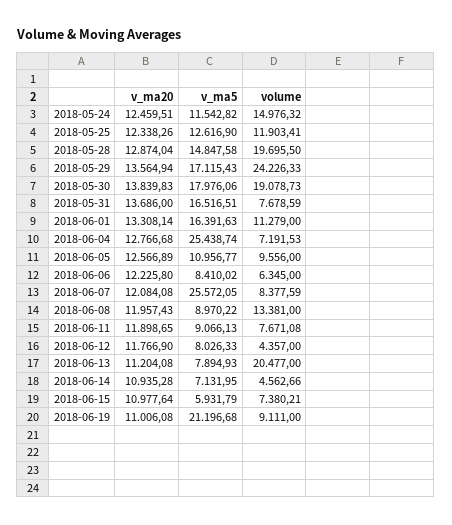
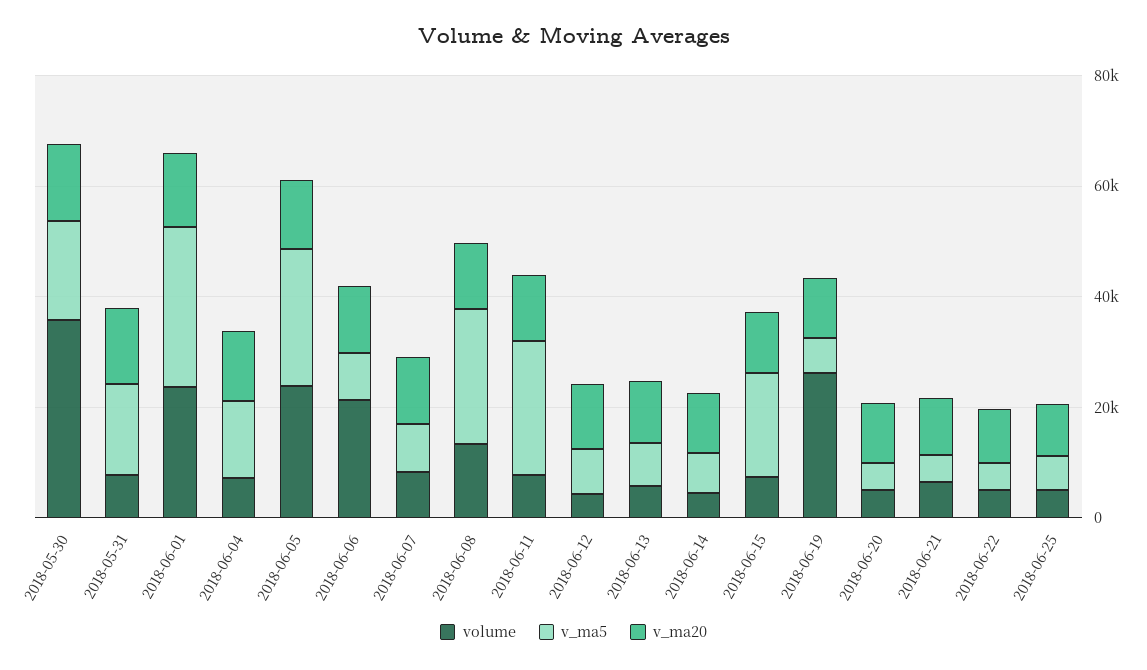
v_ma20, 2018-05-24: 12459.51 -> none
v_ma5, 2018-05-24: 11542.82 -> none
volume, 2018-05-24: 14976.32 -> none
v_ma20, 2018-05-25: 12338.26 -> none
v_ma5, 2018-05-25: 12616.9 -> none
volume, 2018-05-25: 11903.41 -> none
v_ma20, 2018-05-28: 12874.04 -> none
v_ma5, 2018-05-28: 14847.58 -> none
volume, 2018-05-28: 19695.5 -> none
v_ma20, 2018-05-29: 13564.94 -> none
v_ma5, 2018-05-29: 17115.43 -> none
volume, 2018-05-29: 24226.33 -> none
volume, 2018-05-30: 19078.73 -> 35000
v_ma5, 2018-06-01: 16391.63 -> 30000
volume, 2018-06-01: 11279 -> 25000
v_ma5, 2018-06-04: 25438.74 -> 15000
v_ma5, 2018-06-05: 10956.77 -> 25000
volume, 2018-06-05: 9556 -> 25000
volume, 2018-06-06: 6345 -> 20000
v_ma5, 2018-06-07: 25572.05 -> 10000
v_ma5, 2018-06-08: 8970.22 -> 25000
v_ma5, 2018-06-11: 9066.13 -> 25000
volume, 2018-06-13: 20477 -> 5000
v_ma5, 2018-06-15: 5931.79 -> 20000
v_ma5, 2018-06-19: 21196.68 -> 5000
volume, 2018-06-19: 9111 -> 25000
volume, 2018-06-20: none -> 5000
v_ma5, 2018-06-20: none -> 5000
v_ma20, 2018-06-20: none -> 10000
volume, 2018-06-21: none -> 5000
v_ma5, 2018-06-21: none -> 5000
v_ma20, 2018-06-21: none -> 10000
volume, 2018-06-22: none -> 5000
v_ma5, 2018-06-22: none -> 5000
v_ma20, 2018-06-22: none -> 10000
volume, 2018-06-25: none -> 5000
v_ma5, 2018-06-25: none -> 5000
v_ma20, 2018-06-25: none -> 10000

